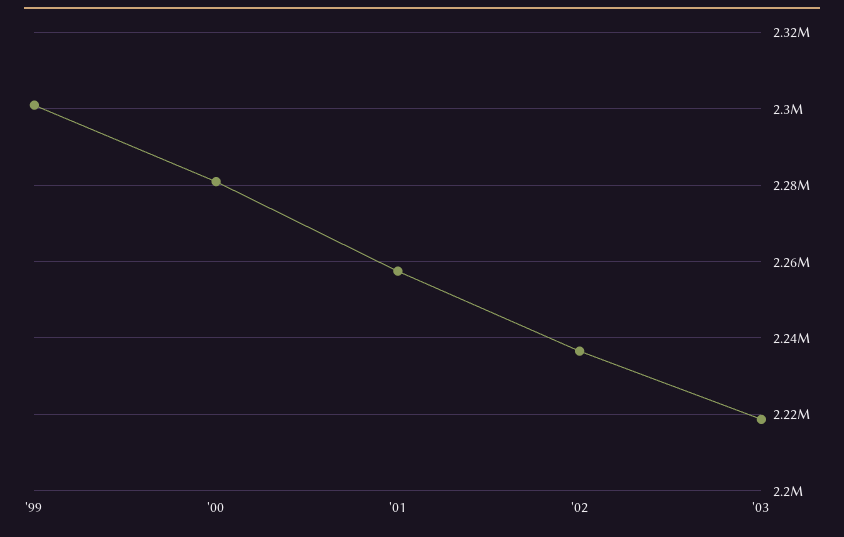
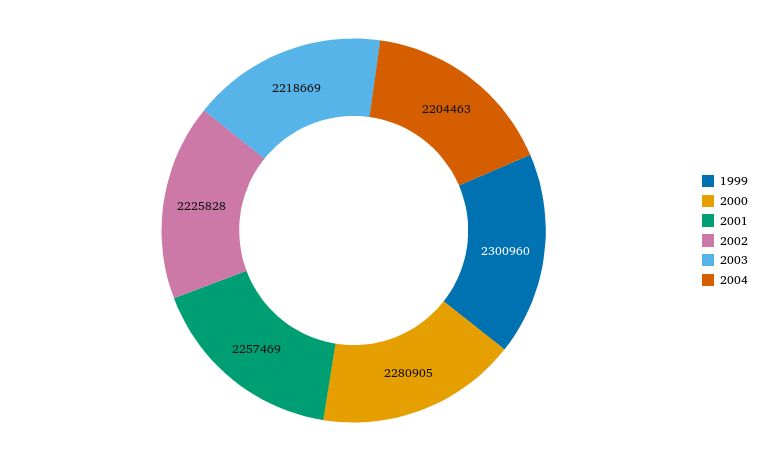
'02: 2236000 -> 2225828
2004: none -> 2204463

